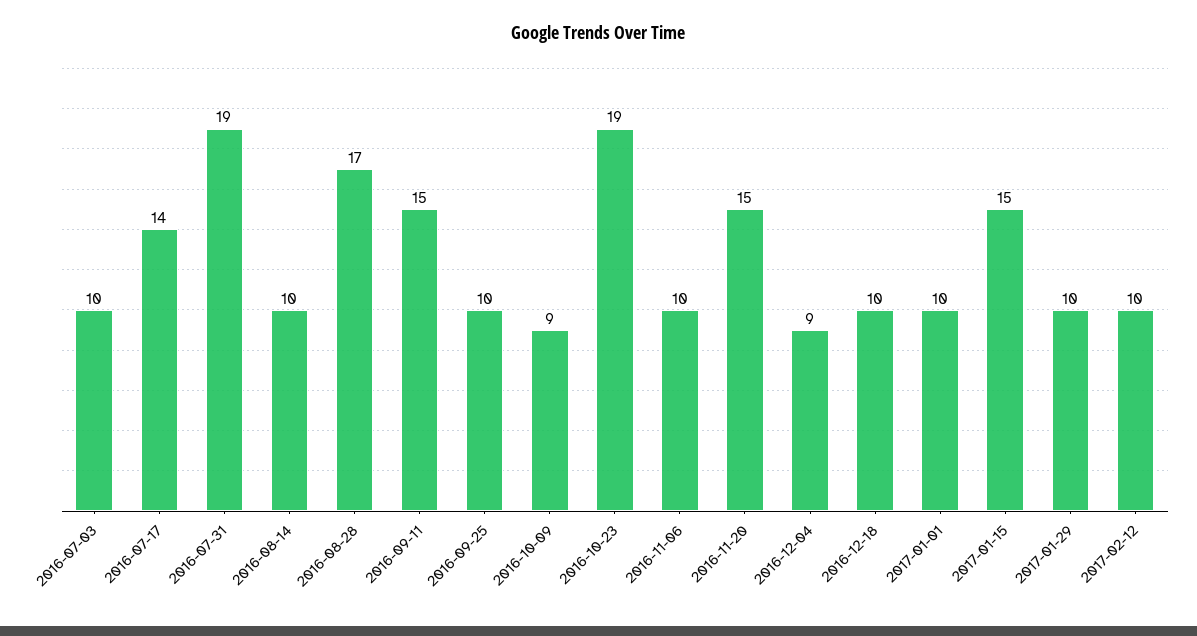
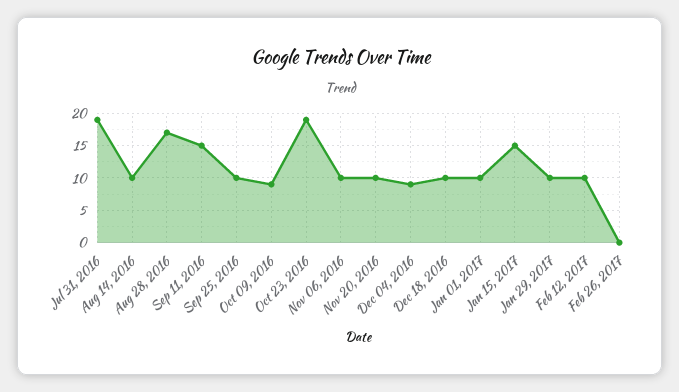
2016-07-03: 10 -> none
2016-07-17: 14 -> none
2016-11-20: 15 -> 10
Feb 26, 2017: none -> 0

